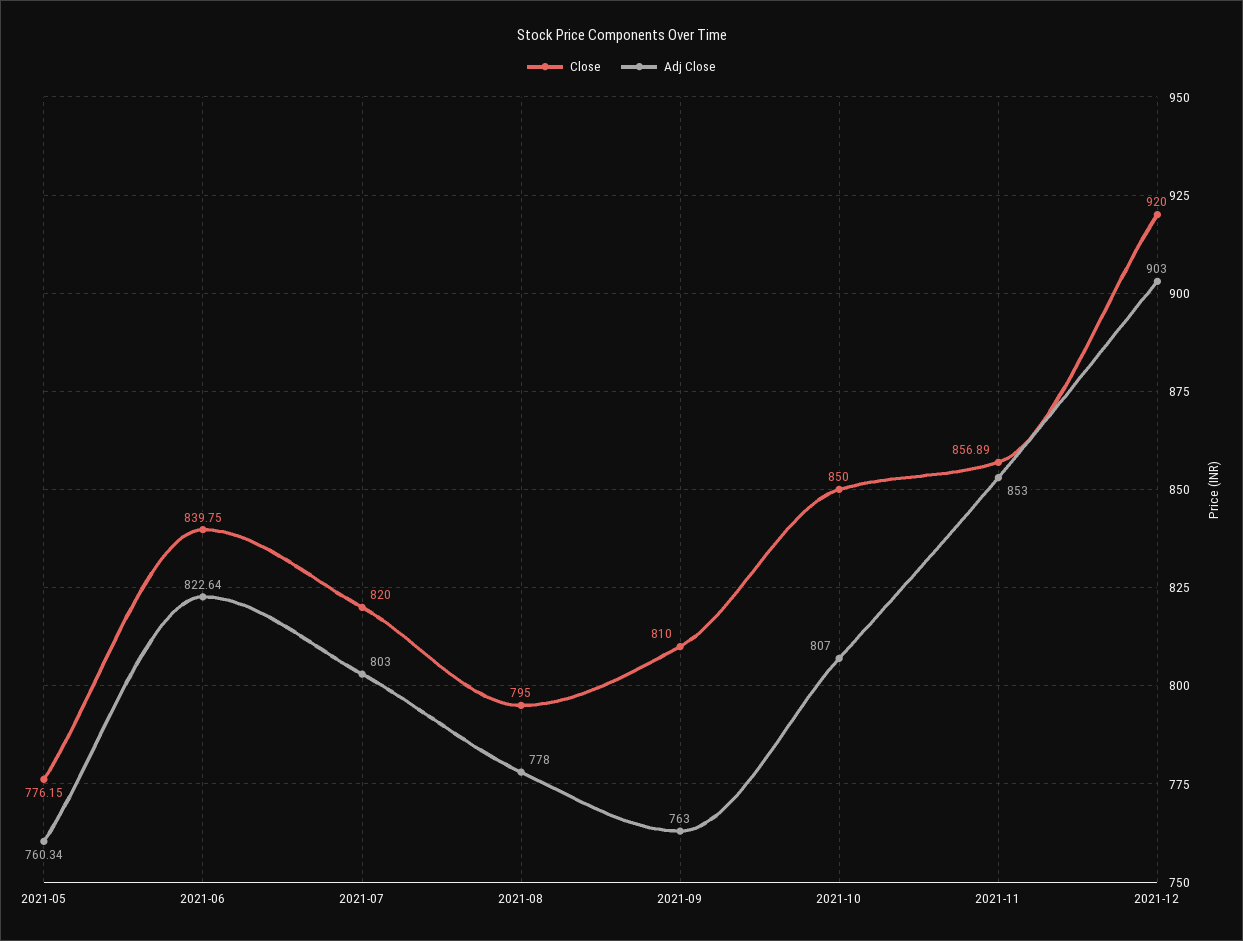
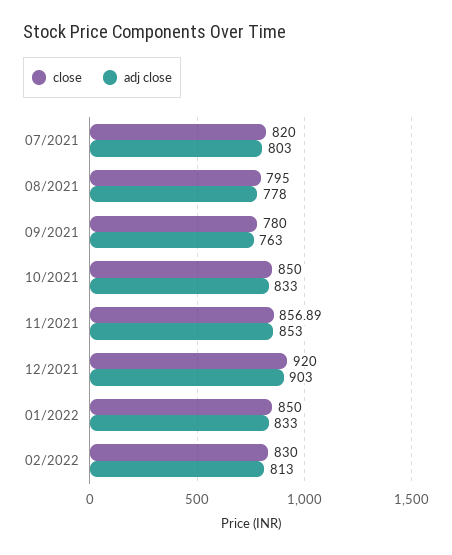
Close, 2021-05: 776.15 -> none
Adj Close, 2021-05: 760.34 -> none
Close, 2021-06: 839.75 -> none
Adj Close, 2021-06: 822.64 -> none
Close, 2021-09: 810 -> 780
Adj Close, 2021-10: 807 -> 833
Close, 01/2022: none -> 850
Adj Close, 01/2022: none -> 833
Close, 02/2022: none -> 830
Adj Close, 02/2022: none -> 813

